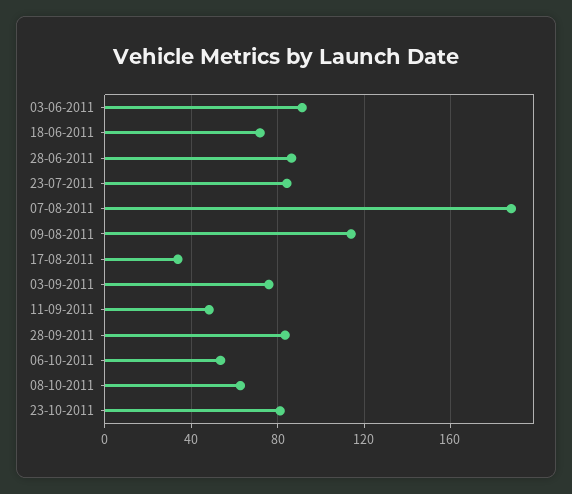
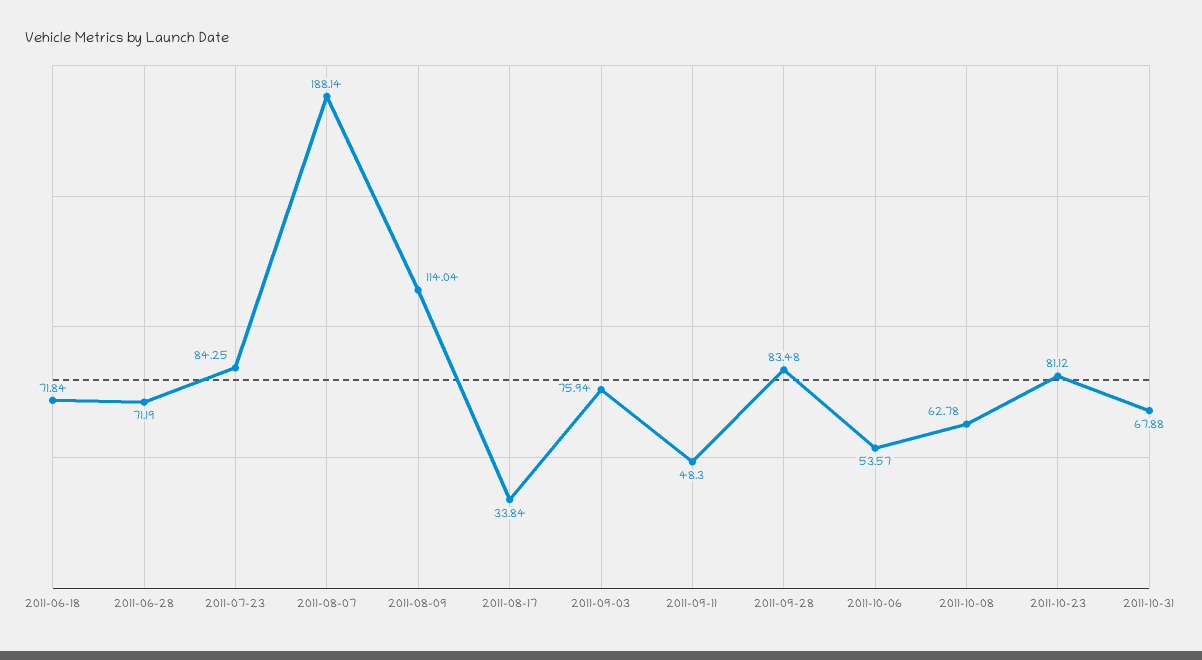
03-06-2011: 90 -> none
28-06-2011: 85 -> 71.19
2011-10-31: none -> 67.88

